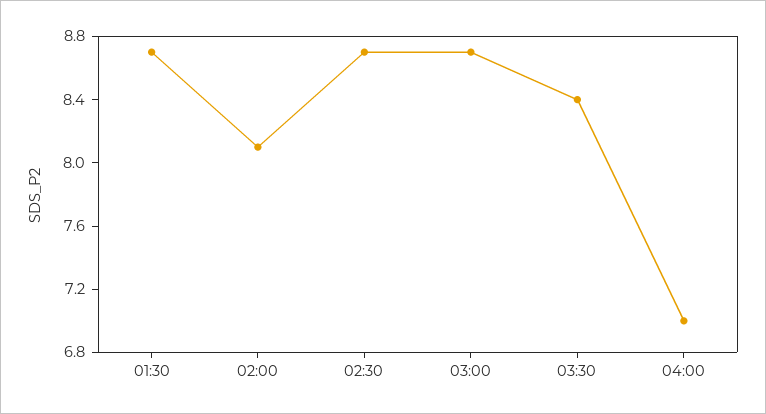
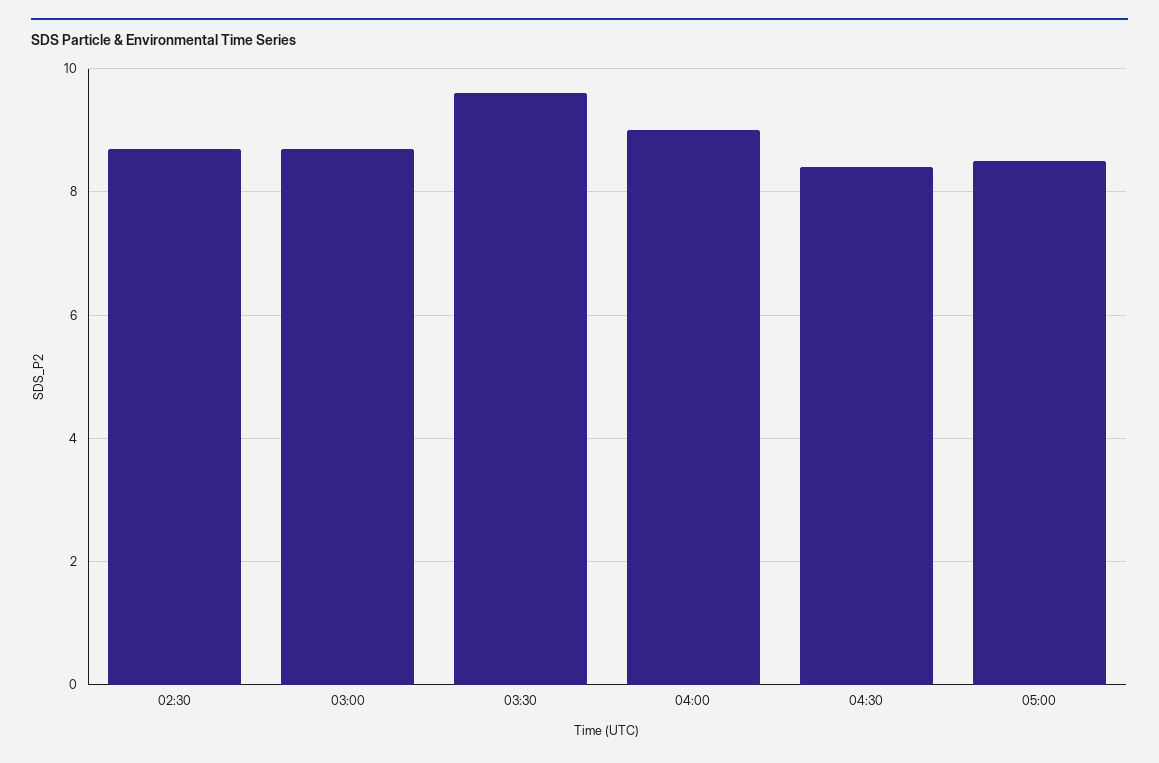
01:30: 8.7 -> none
02:00: 8.1 -> none
03:30: 8.4 -> 9.5
04:00: 7 -> 9
04:30: none -> 8.5
05:00: none -> 8.5

